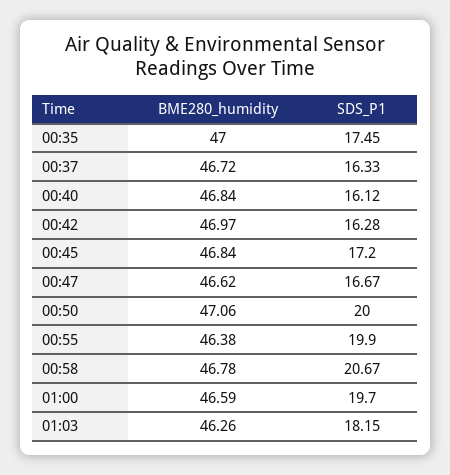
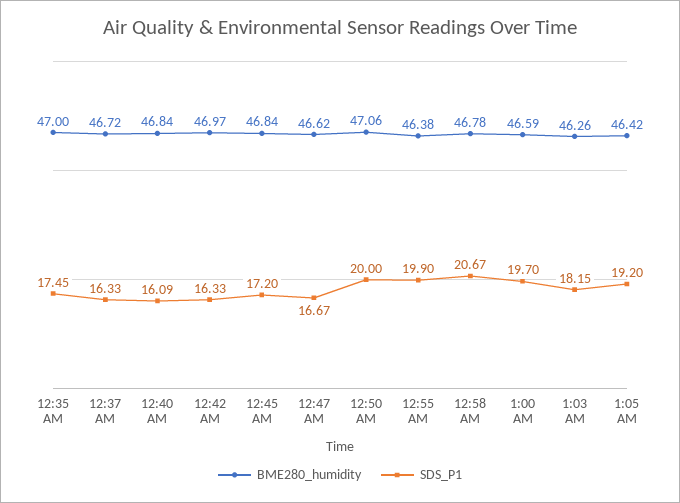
SDS_P1, 00:40: 16.12 -> 16.09
SDS_P1, 00:42: 16.28 -> 16.33
BME280_humidity, 1:05 AM: none -> 46.42
SDS_P1, 1:05 AM: none -> 19.2

